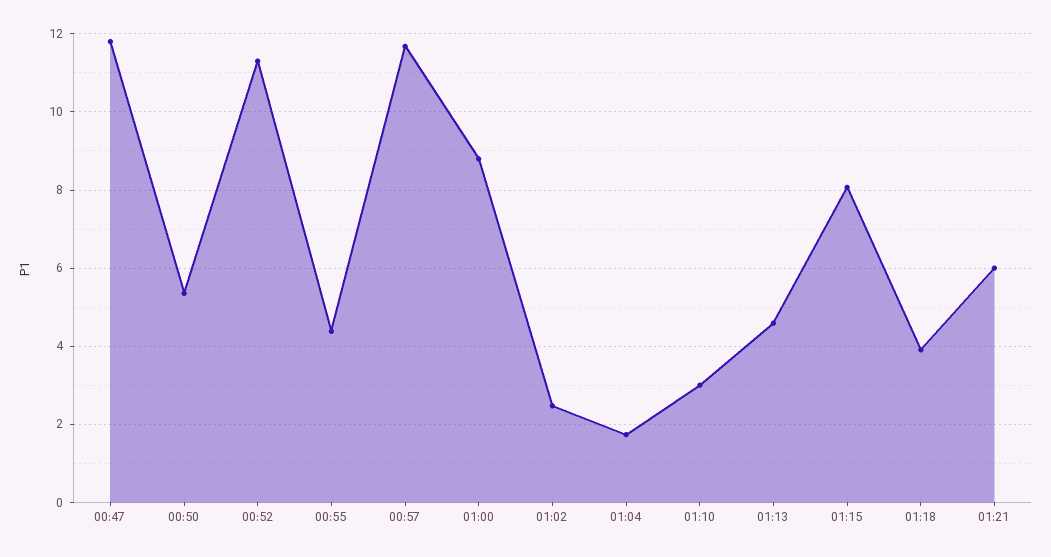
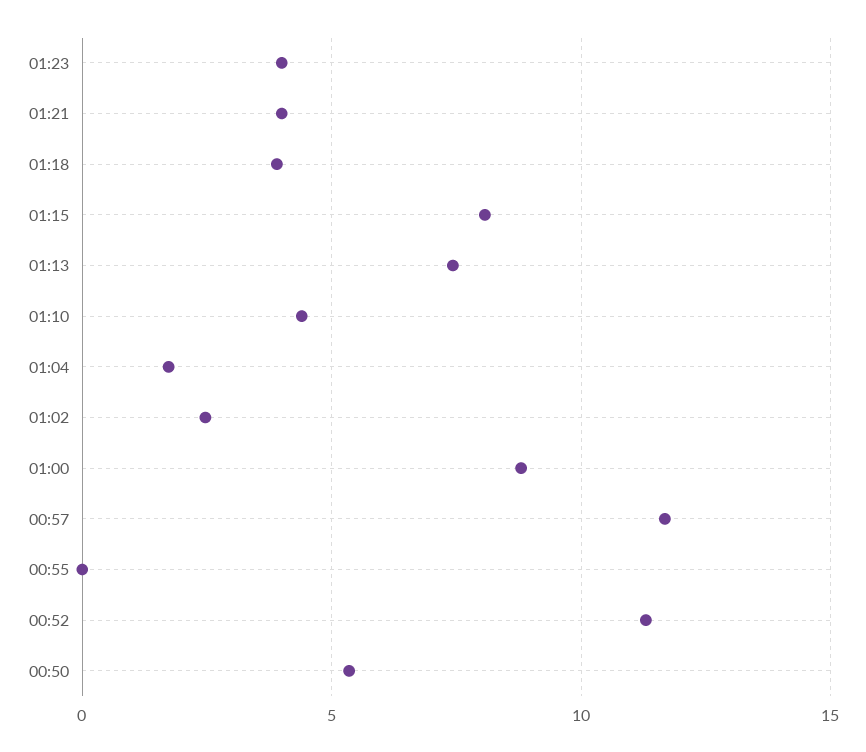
00:47: 11.8 -> none
00:55: 4.4 -> 0
01:10: 3 -> 4.5
01:13: 4.6 -> 7.5
01:21: 6 -> 4
01:23: none -> 4

